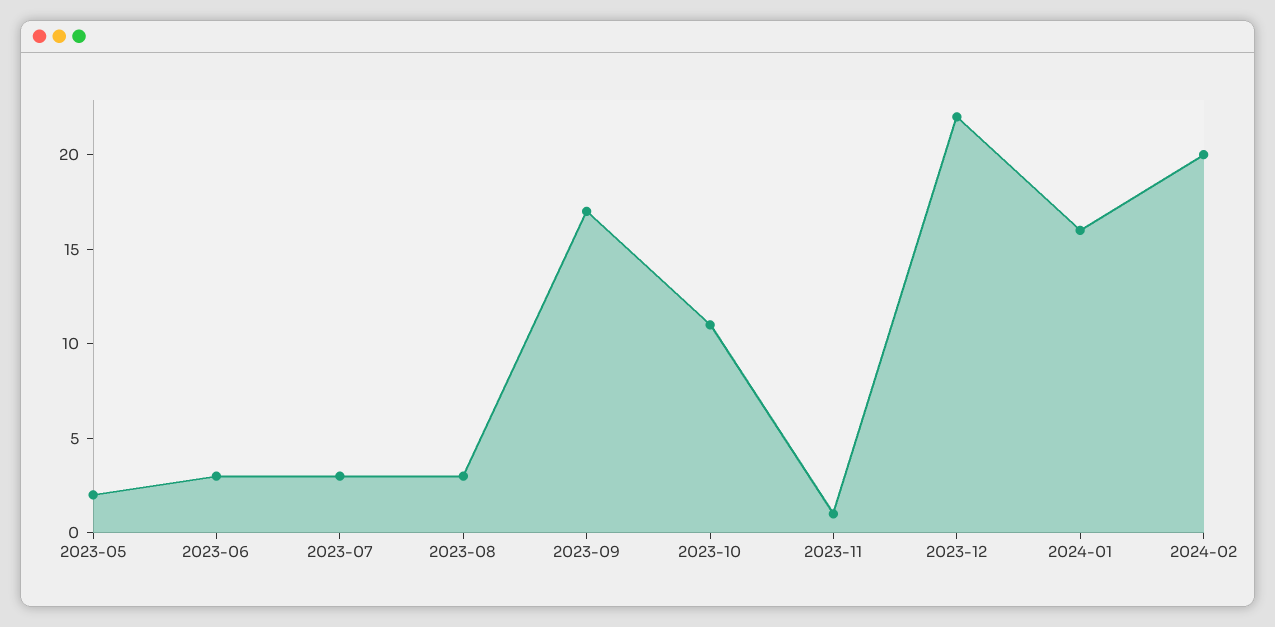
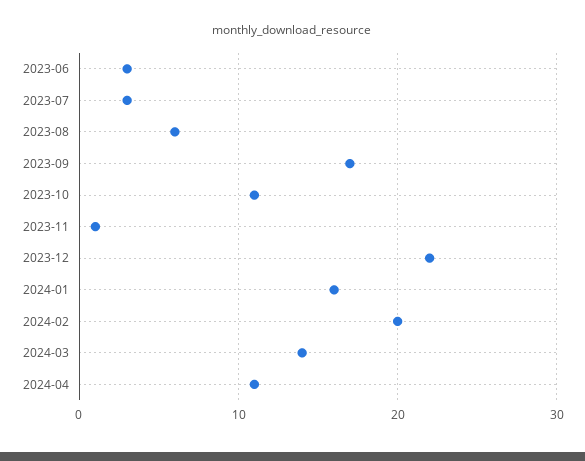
2023-05: 2 -> none
2023-08: 3 -> 6
2024-03: none -> 14
2024-04: none -> 11

